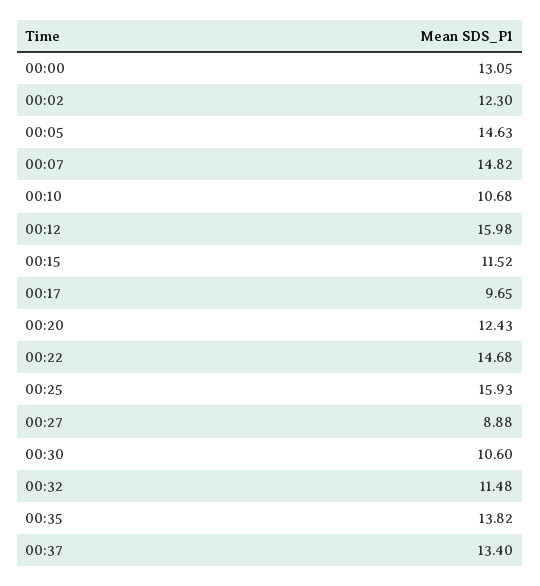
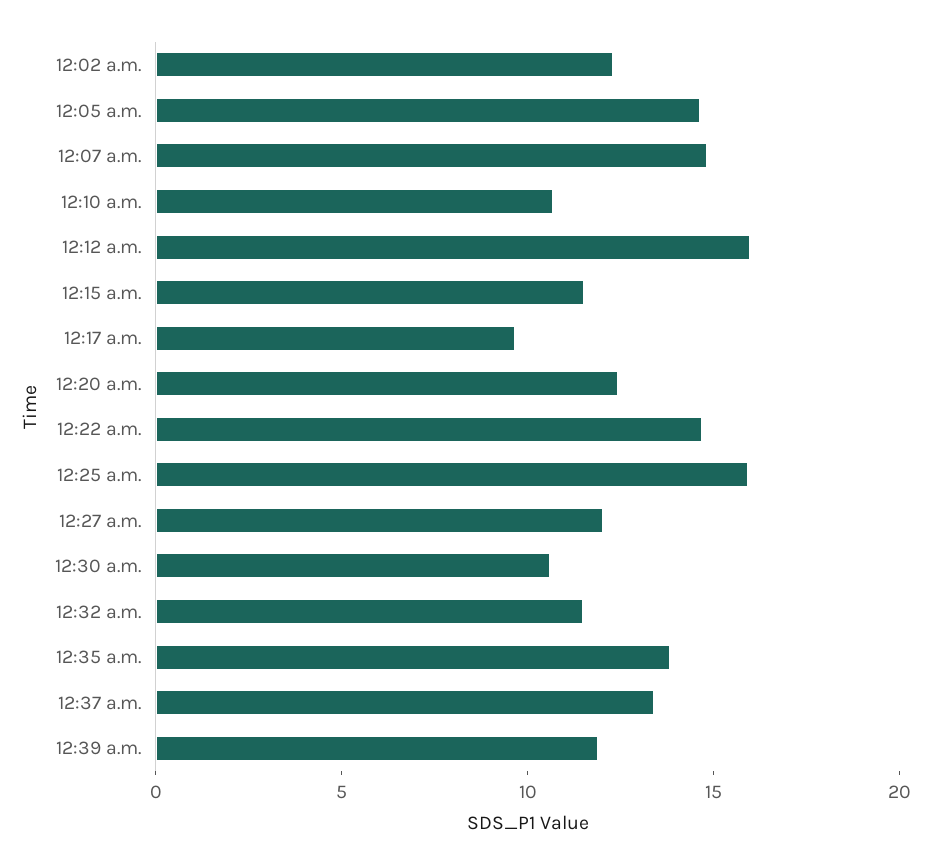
00:00: 13.05 -> none
00:27: 8.88 -> 12
12:39 a.m.: none -> 12

